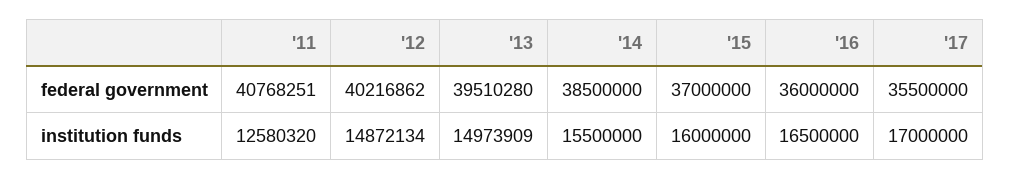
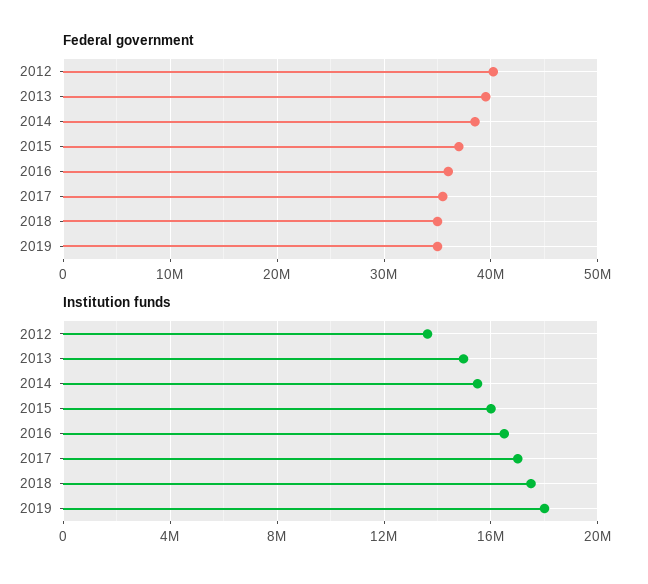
federal government, '11: 40768251 -> none
institution funds, '11: 12580320 -> none
institution funds, '12: 14872134 -> 13500000
federal government, 2018: none -> 35000000
federal government, 2019: none -> 35000000
institution funds, 2018: none -> 17500000
institution funds, 2019: none -> 18000000

